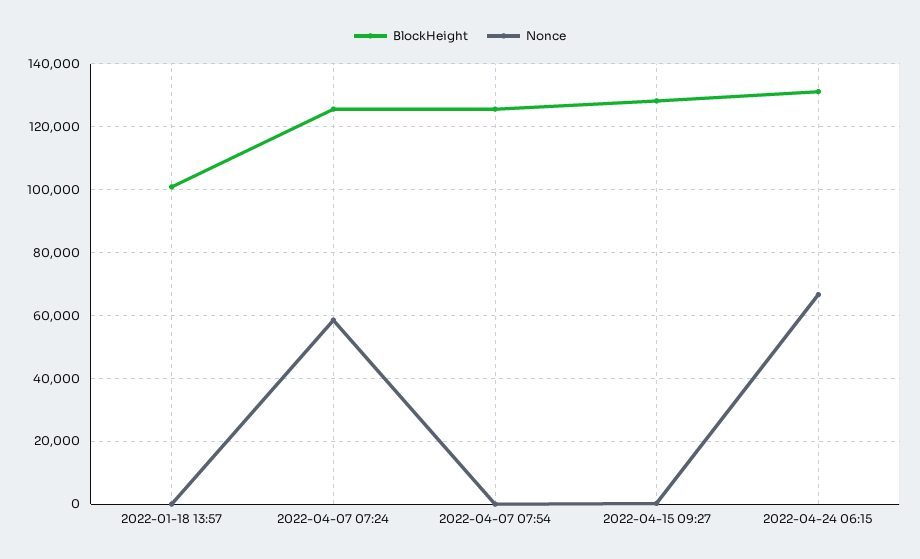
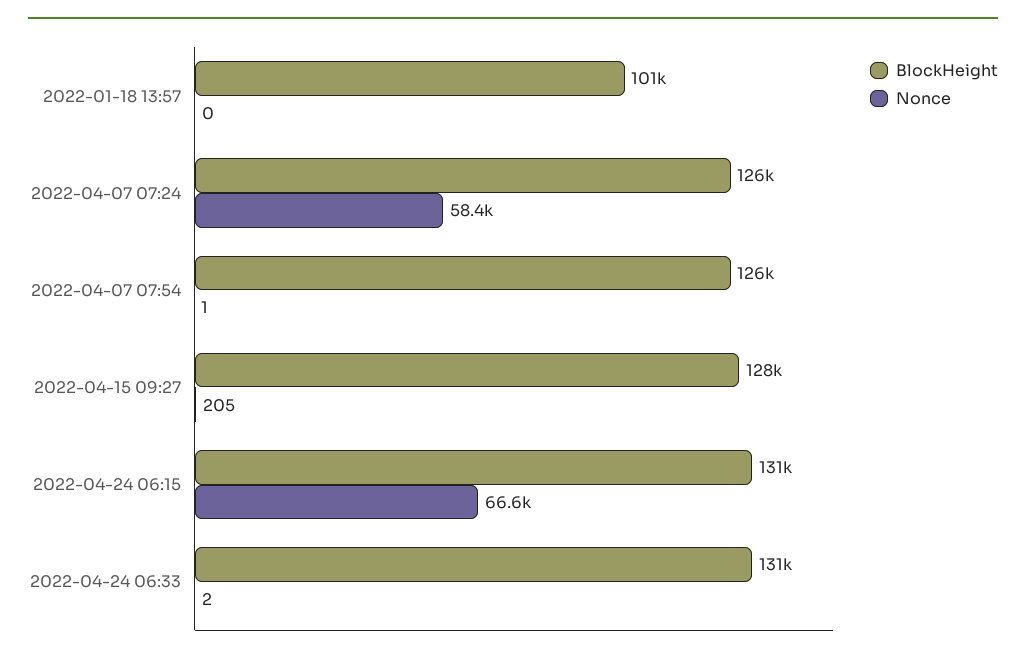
BlockHeight, 2022-04-24 06:33: none -> 131000
Nonce, 2022-04-24 06:33: none -> 2

